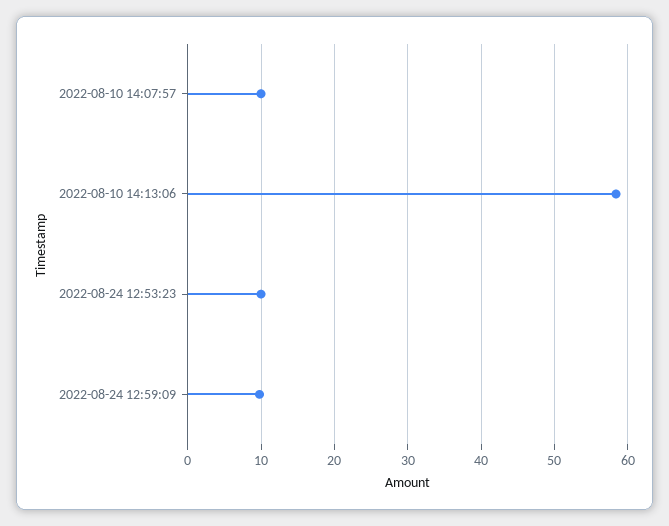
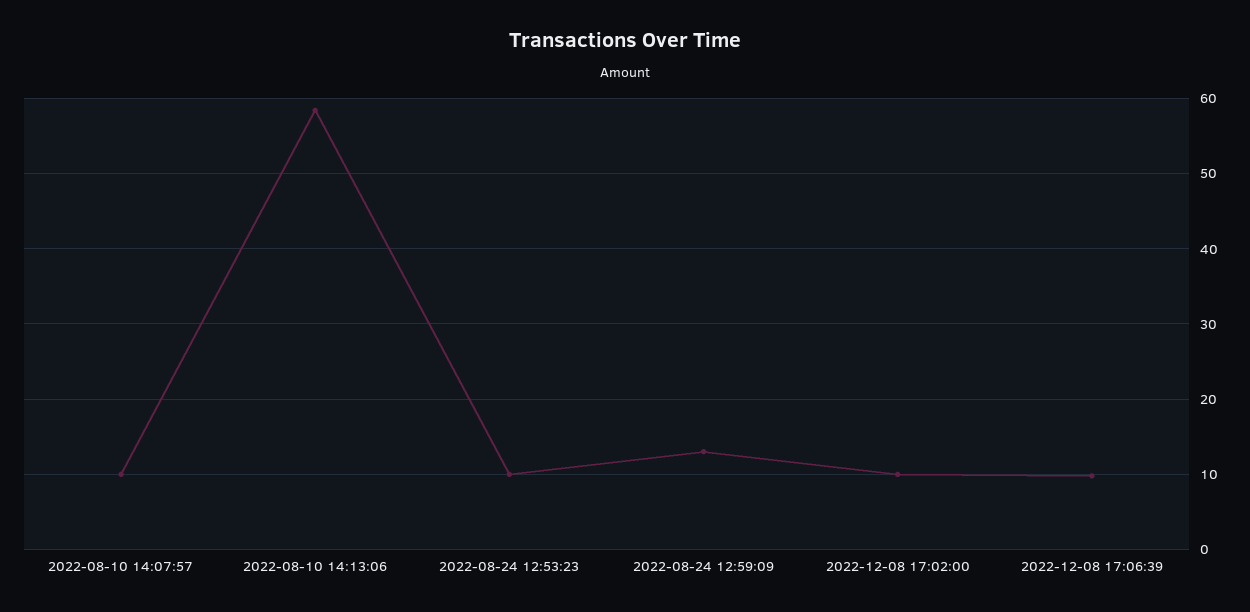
2022-08-24 12:59:09: 10 -> 13
2022-12-08 17:02:00: none -> 10
2022-12-08 17:06:39: none -> 10

